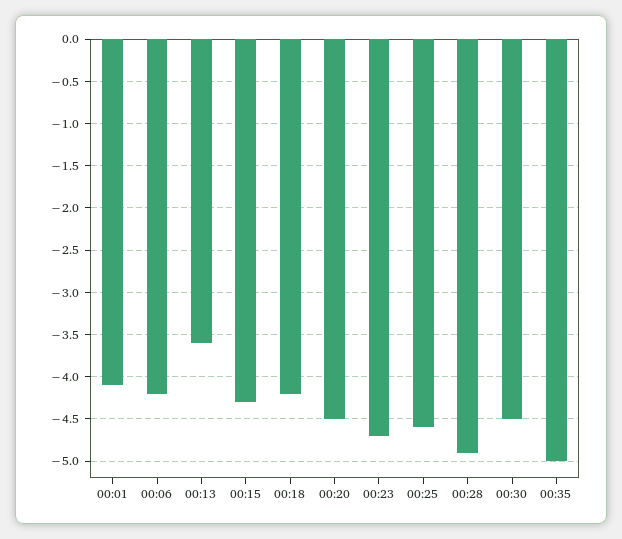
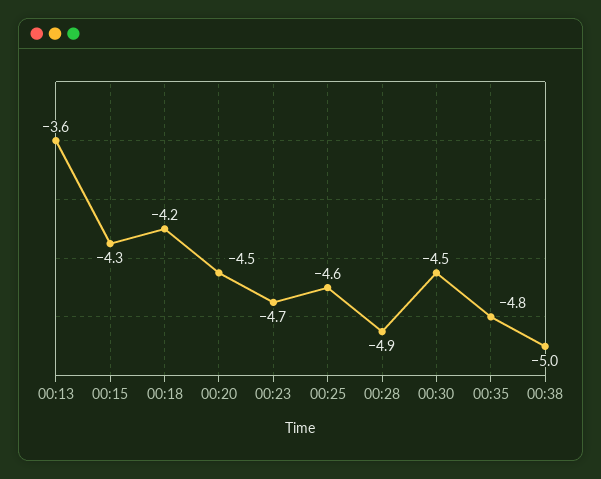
00:01: -4.1 -> none
00:06: -4.2 -> none
00:35: -5 -> -4.8
00:38: none -> -5

